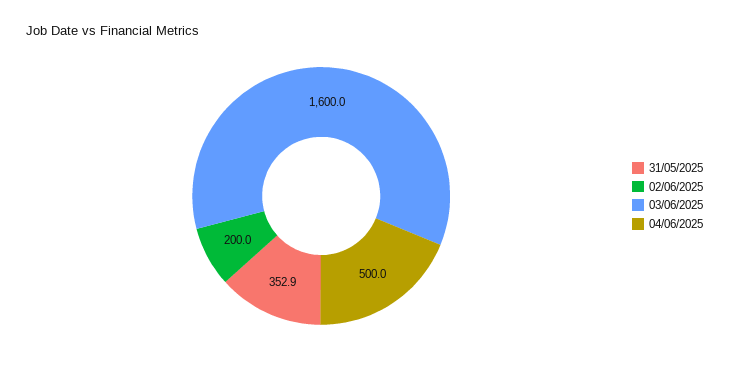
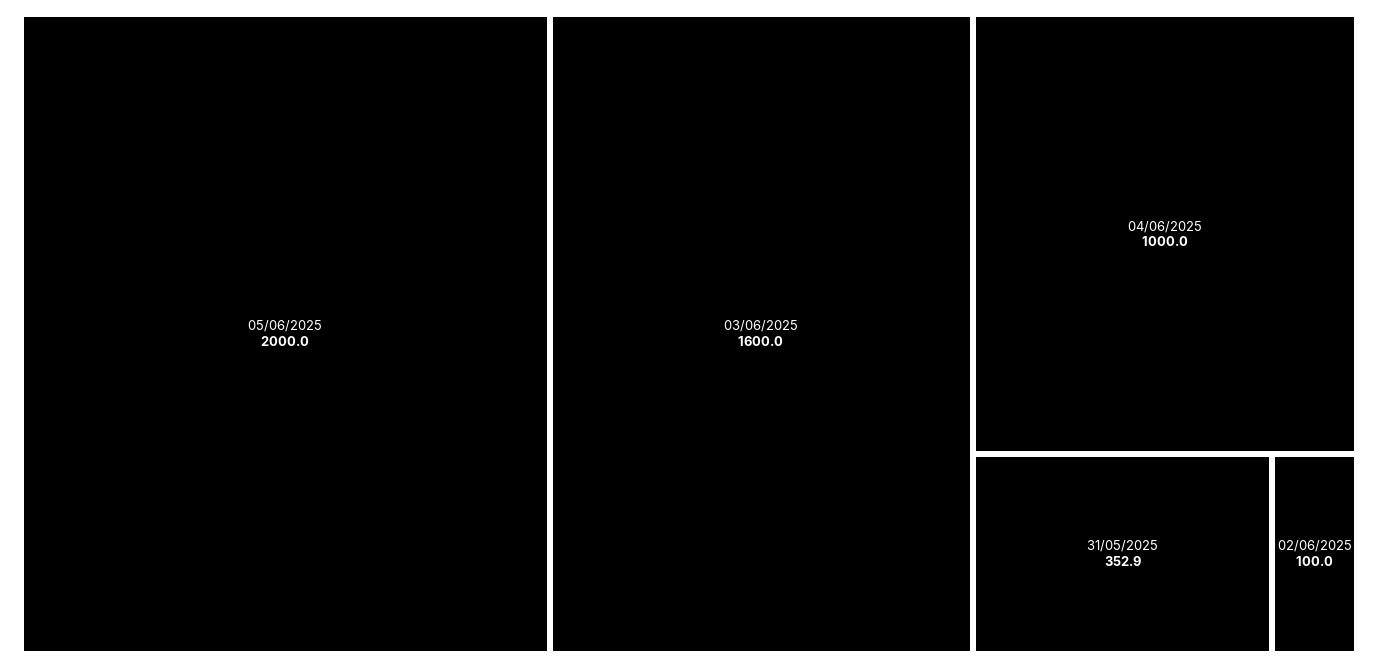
02/06/2025: 200 -> 100
04/06/2025: 500 -> 1000
05/06/2025: none -> 2000

